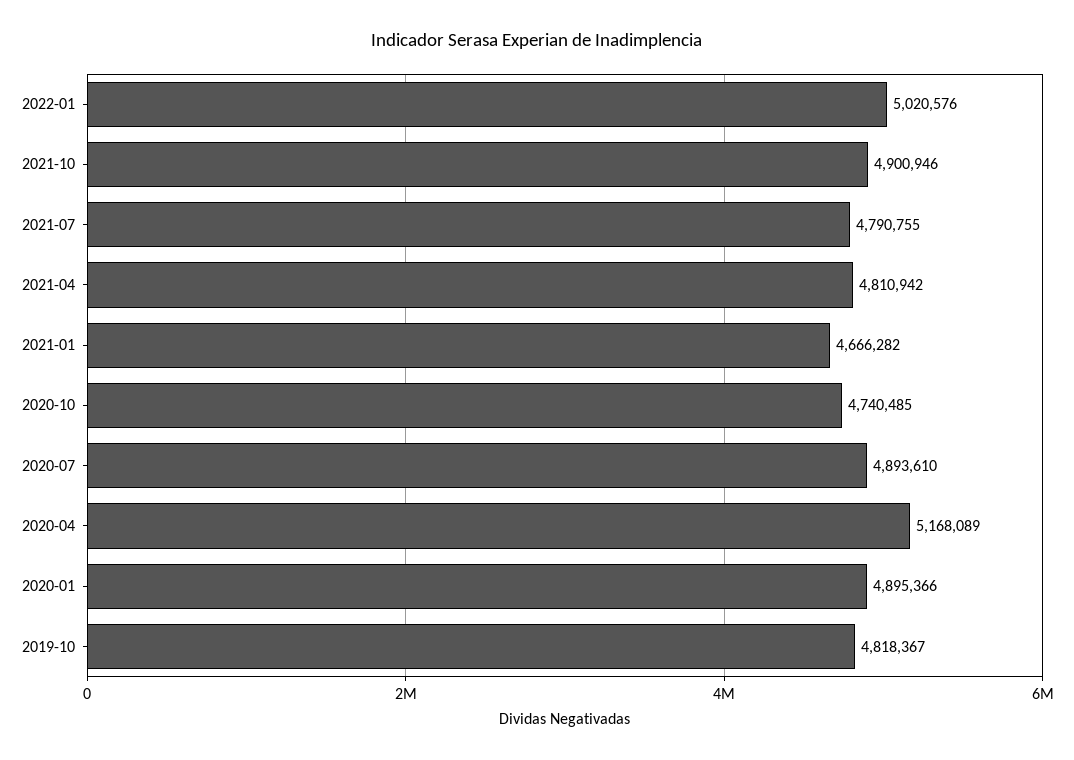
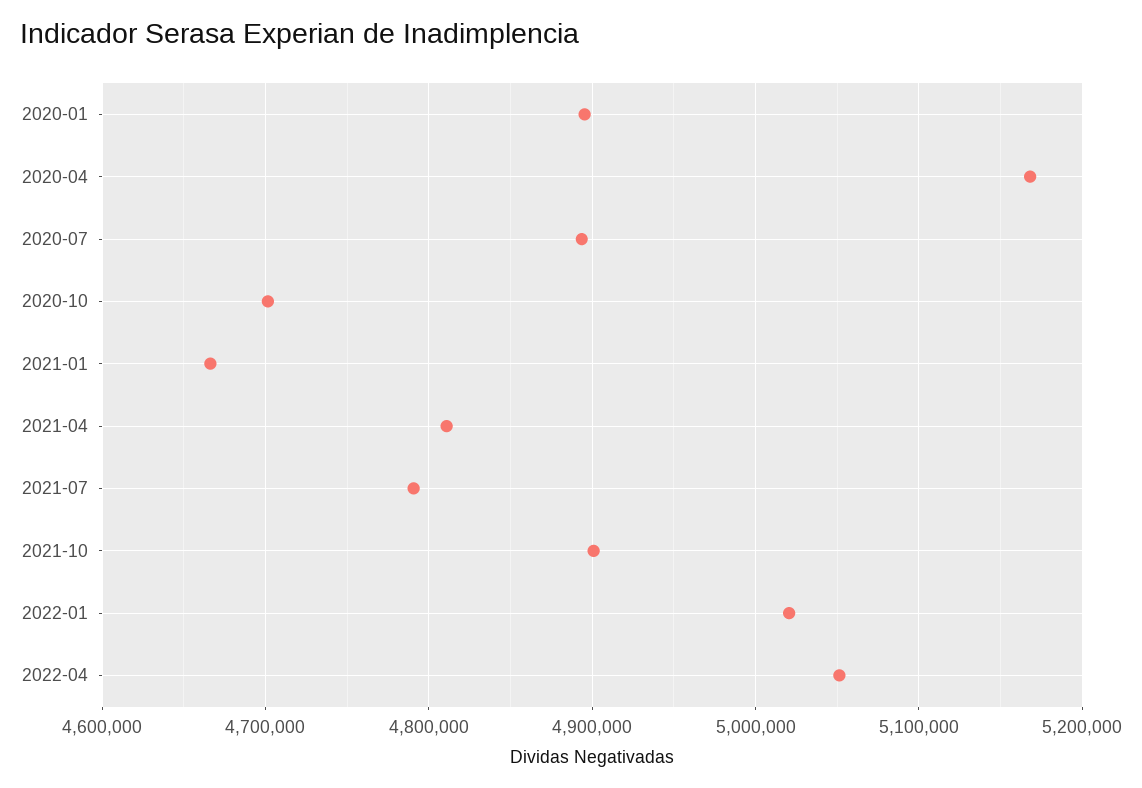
2020-10: 4740485 -> 4700000
2019-10: 4818367 -> none
2022-04: none -> 5050000

